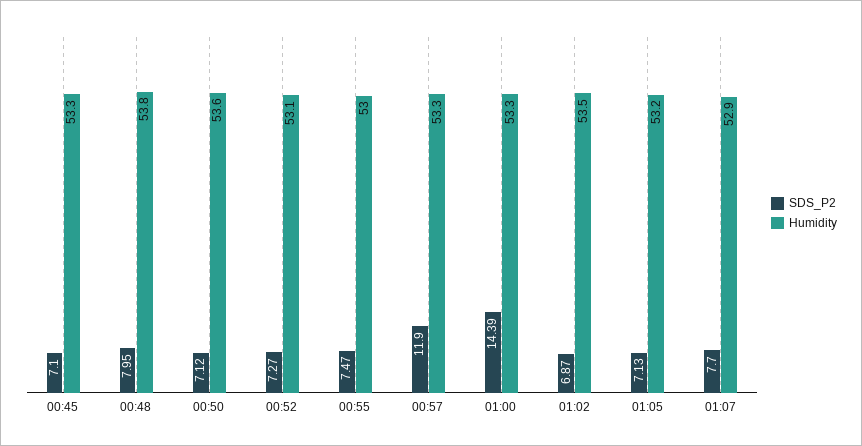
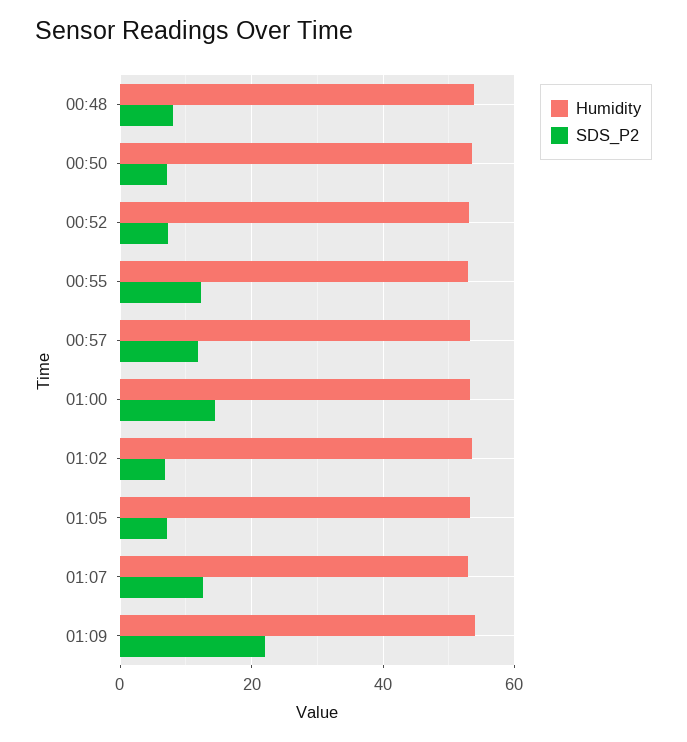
SDS_P2, 00:45: 7.1 -> none
Humidity, 00:45: 53.3 -> none
SDS_P2, 00:55: 7.47 -> 12
SDS_P2, 01:07: 7.7 -> 12
Humidity, 01:09: none -> 54
SDS_P2, 01:09: none -> 22

